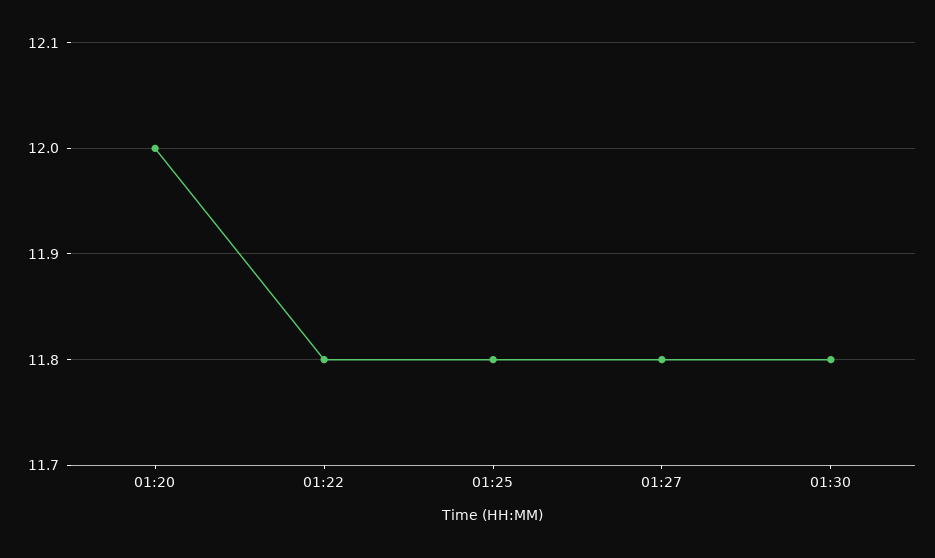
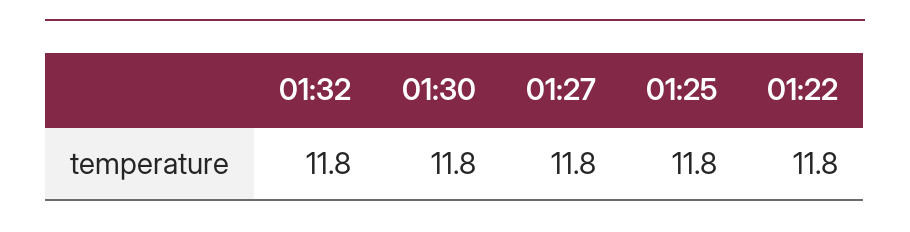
01:20: 12 -> none
01:32: none -> 11.8

